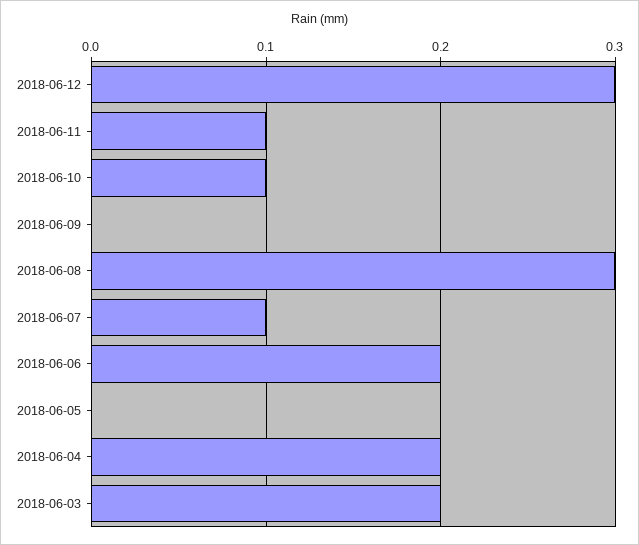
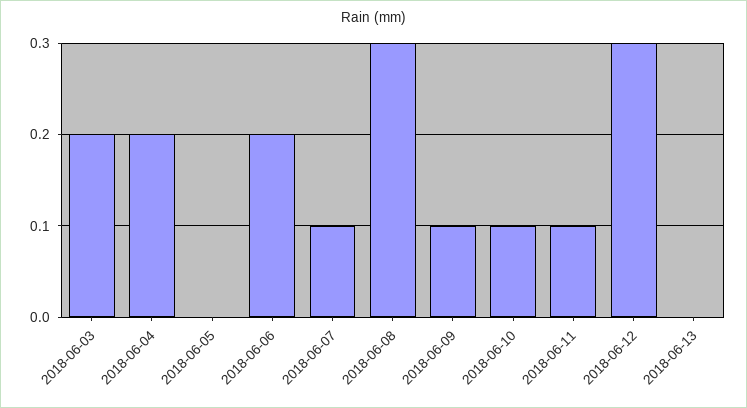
2018-06-09: 0 -> 0.1
2018-06-13: none -> 0

